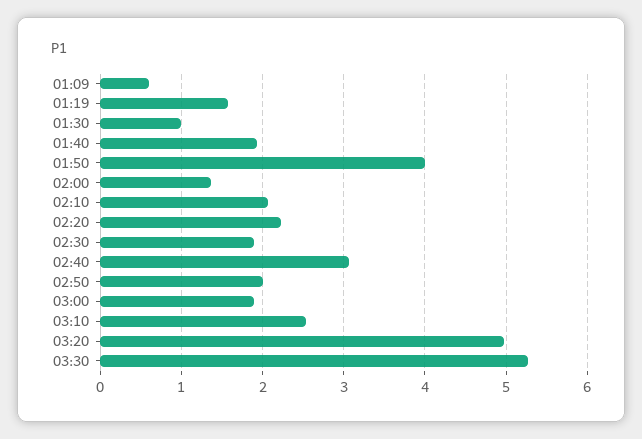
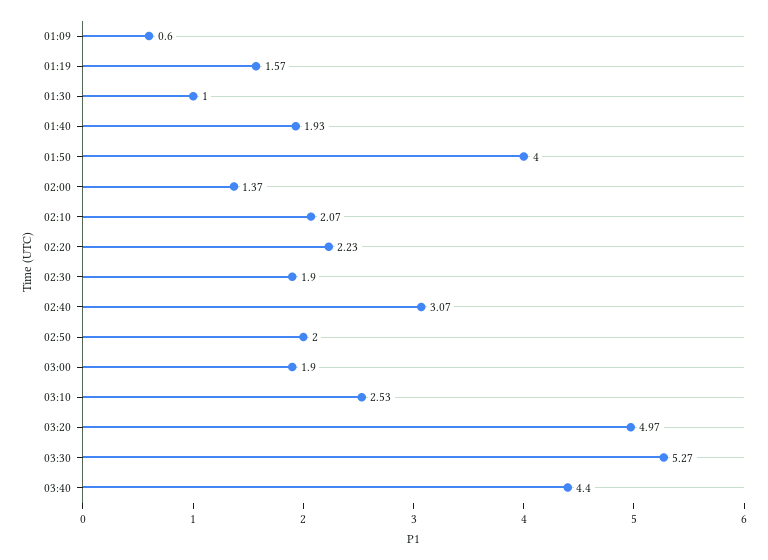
03:40: none -> 4.4

